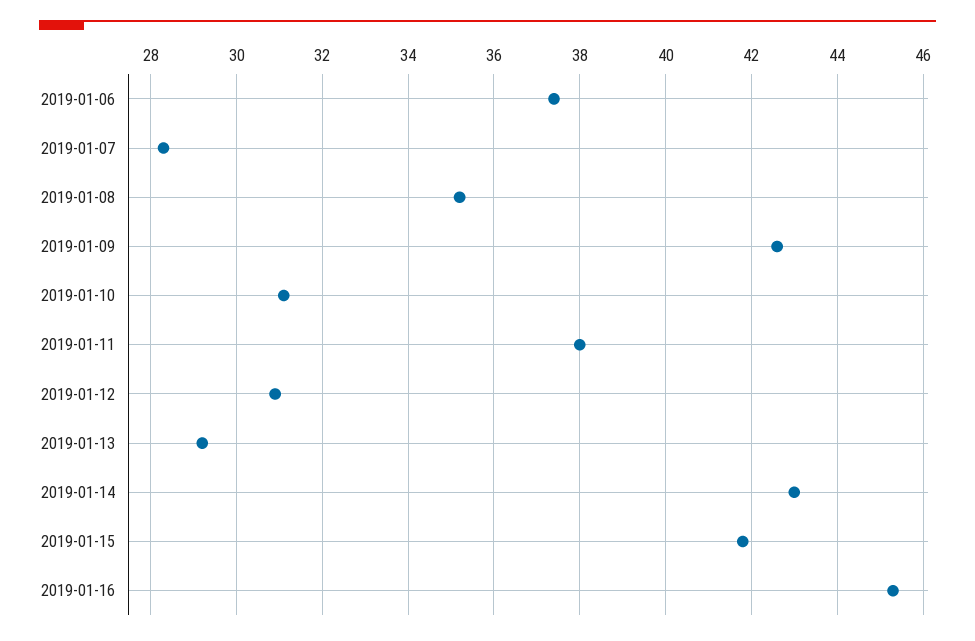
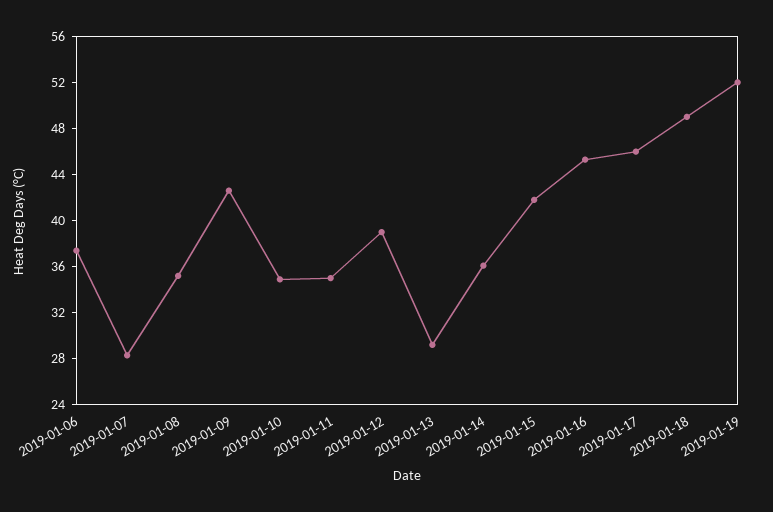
2019-01-10: 31 -> 35
2019-01-11: 38 -> 35
2019-01-12: 31 -> 39
2019-01-14: 43 -> 36
2019-01-17: none -> 46
2019-01-18: none -> 49
2019-01-19: none -> 52

